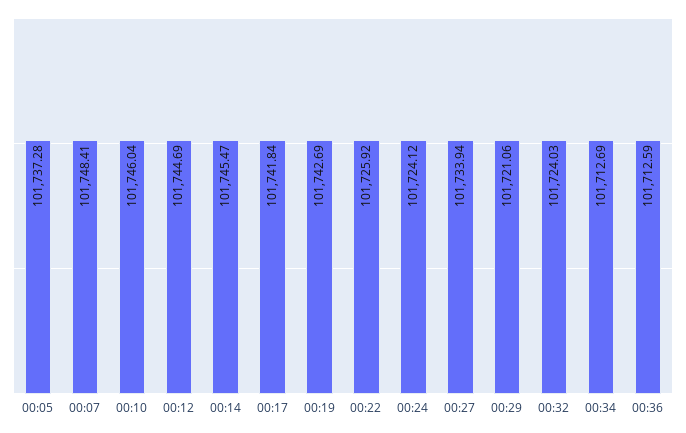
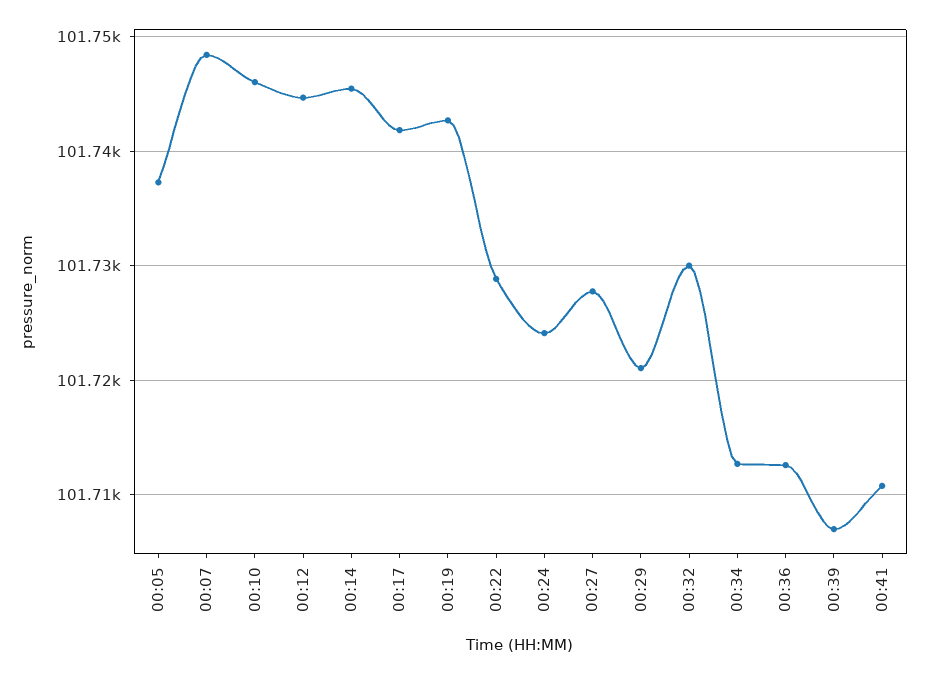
00:22: 101725.92 -> 101729
00:27: 101733.94 -> 101728
00:32: 101724.03 -> 101730
00:39: none -> 101707
00:41: none -> 101711

